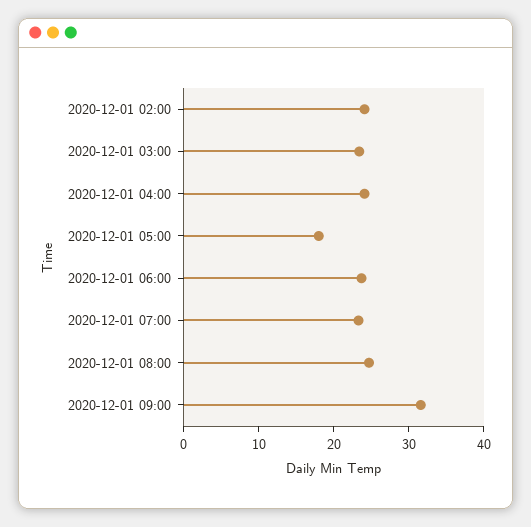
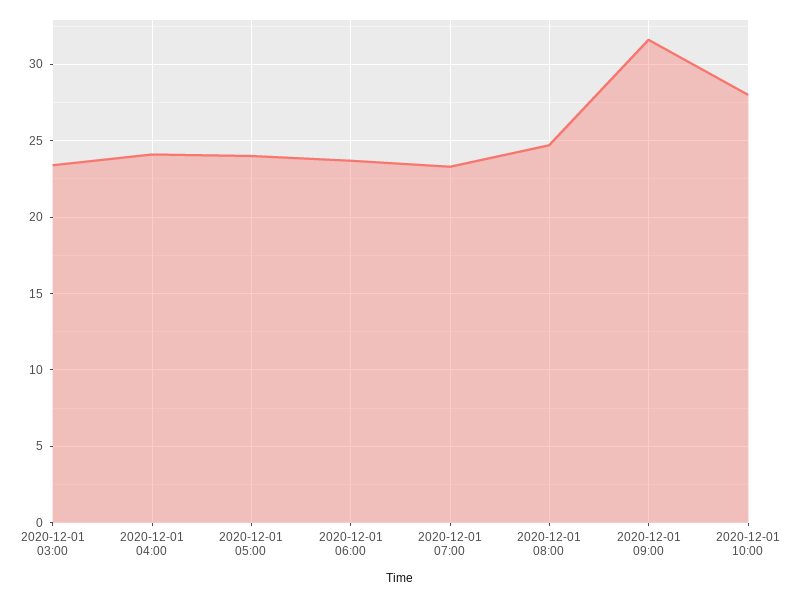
2020-12-01 02:00: 24 -> none
2020-12-01 05:00: 18 -> 24
2020-12-01 10:00: none -> 28

